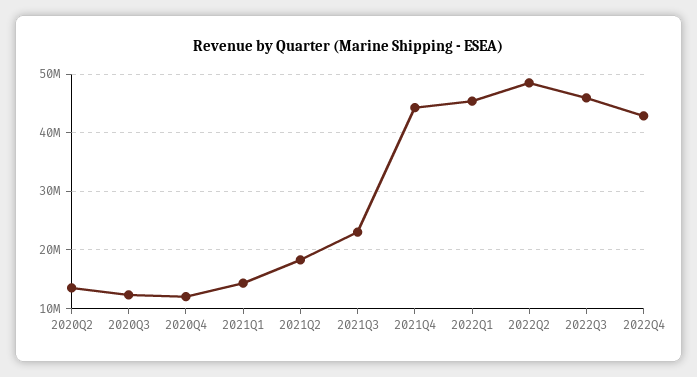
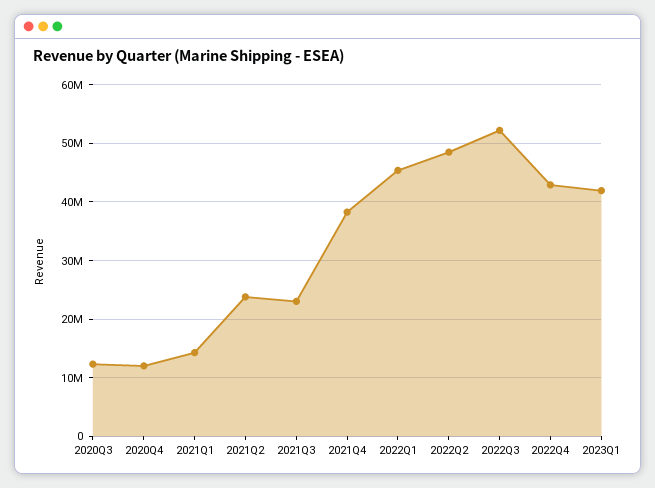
2020Q2: 14000000 -> none
2021Q2: 18000000 -> 24000000
2021Q4: 44000000 -> 38000000
2022Q3: 46000000 -> 52000000
2023Q1: none -> 42000000

